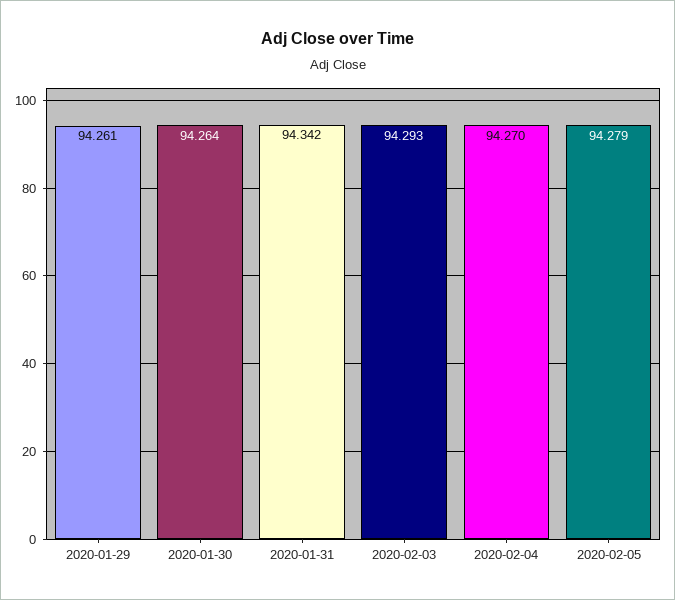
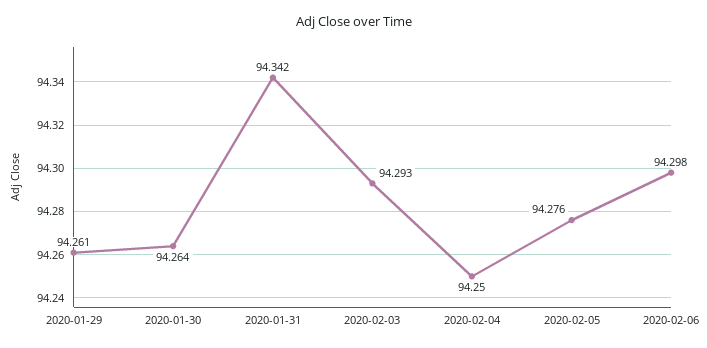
2020-02-04: 94.27 -> 94.25
2020-02-05: 94.279 -> 94.276
2020-02-06: none -> 94.298

